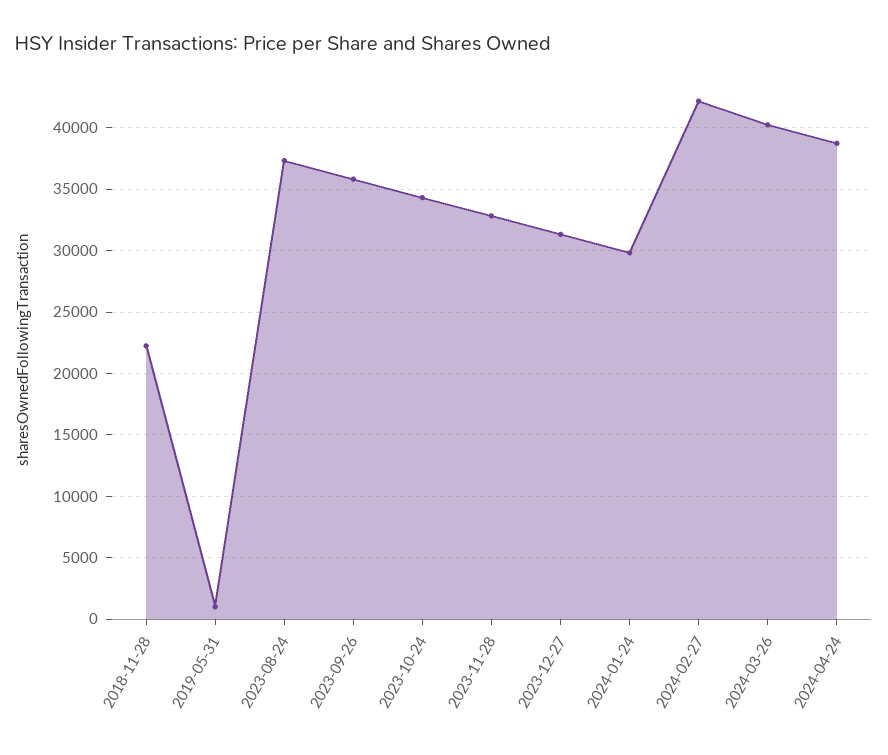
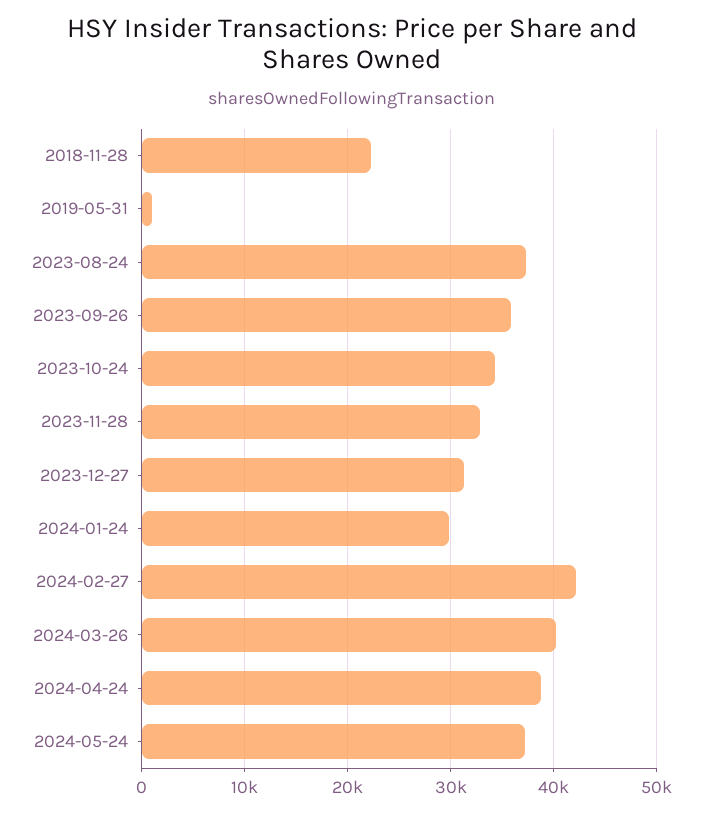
2024-05-24: none -> 37000

